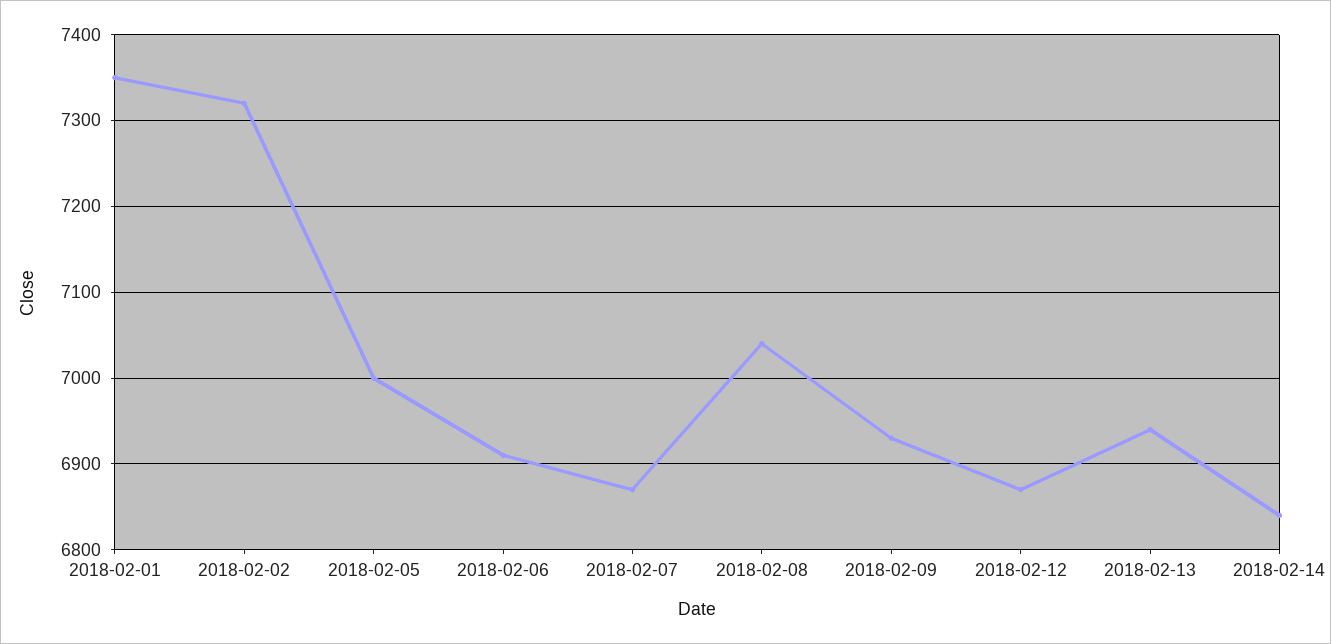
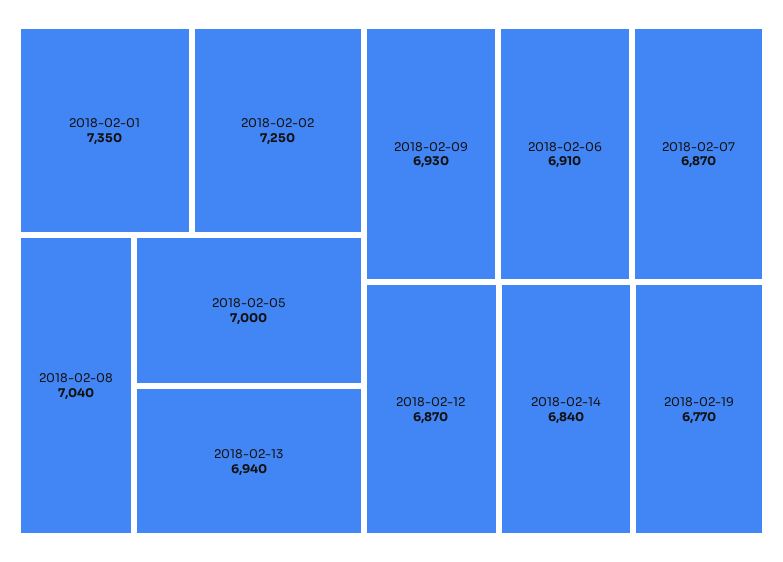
2018-02-02: 7320 -> 7250
2018-02-19: none -> 6770

